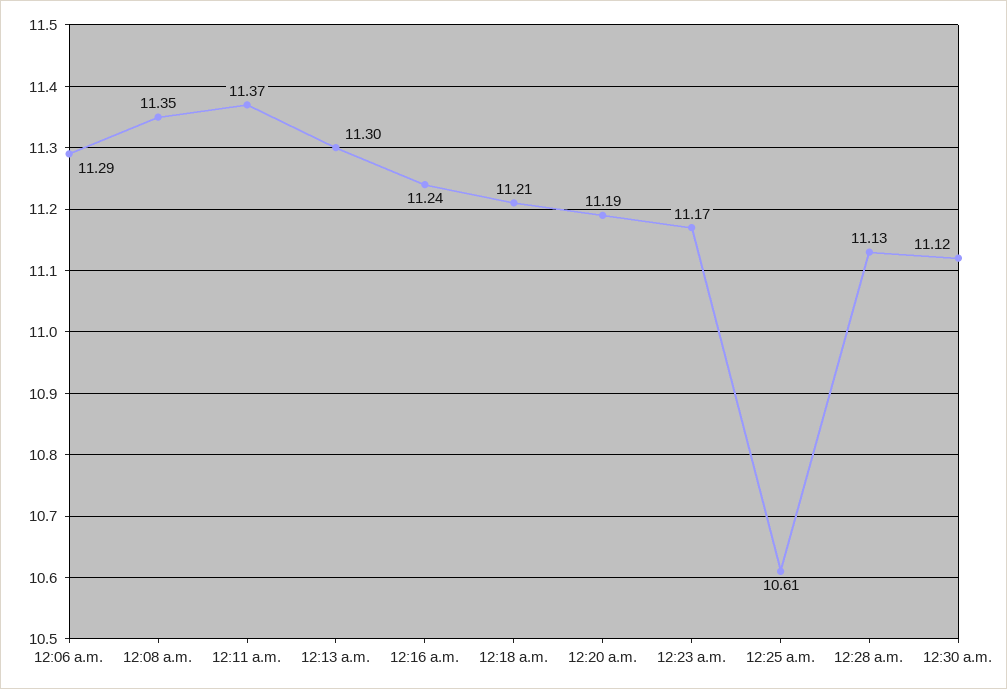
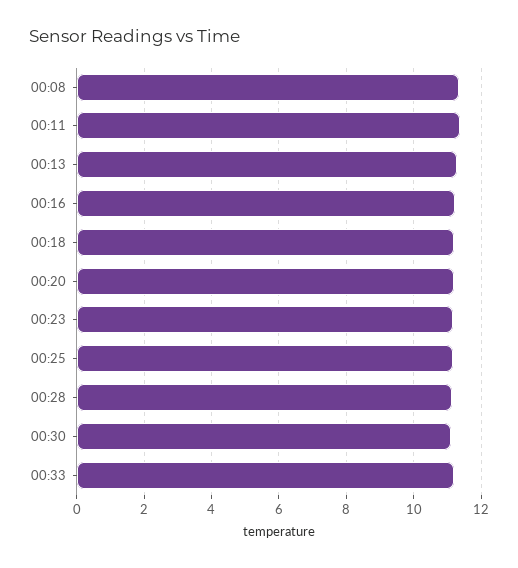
12:06 a.m.: 11.29 -> none
12:25 a.m.: 10.61 -> 11.2
00:33: none -> 11.2

